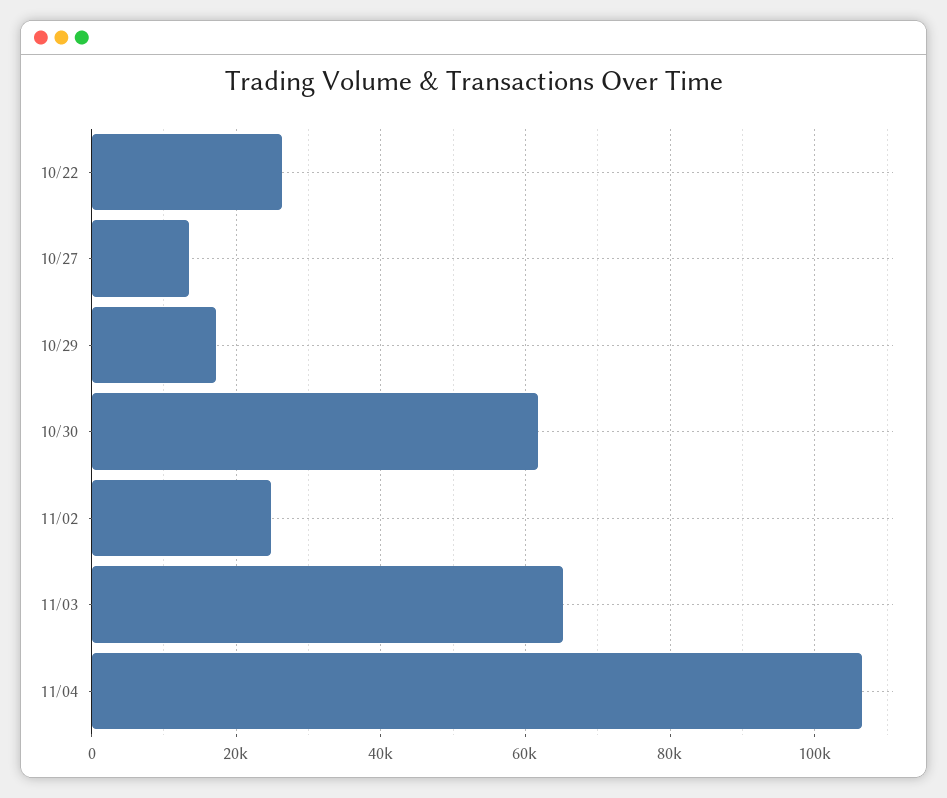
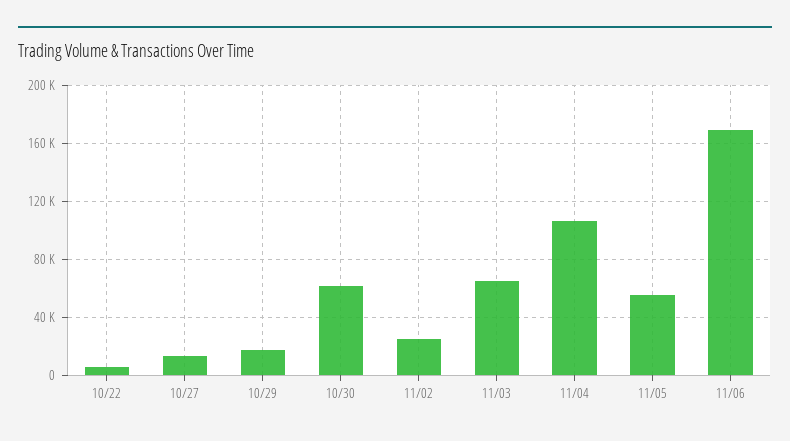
10/22: 26000 -> 5000
11/05: none -> 55000
11/06: none -> 170000

